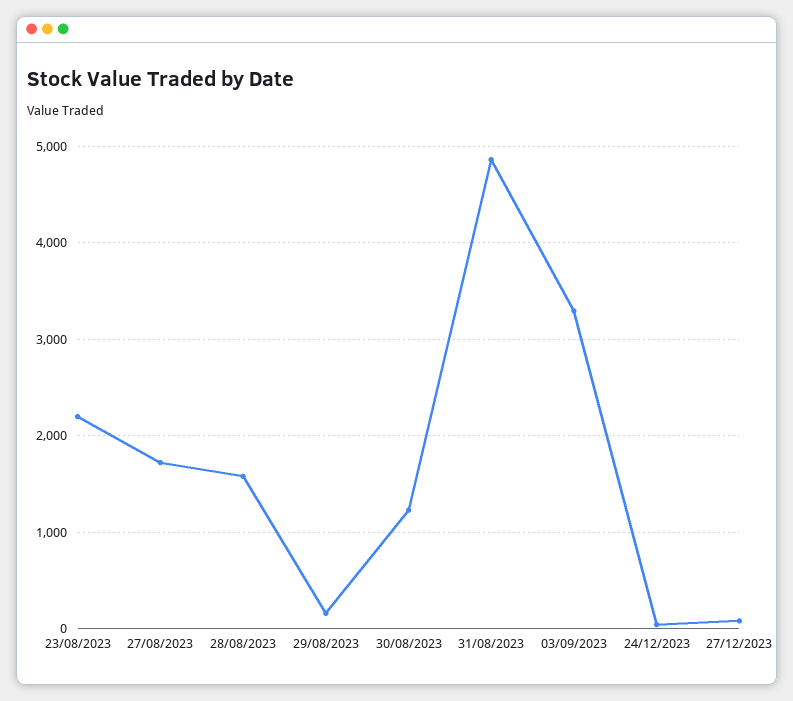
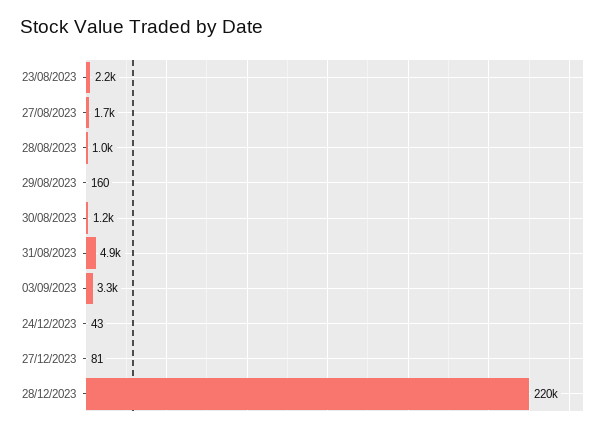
28/08/2023: 1600 -> 1000
28/12/2023: none -> 220000

